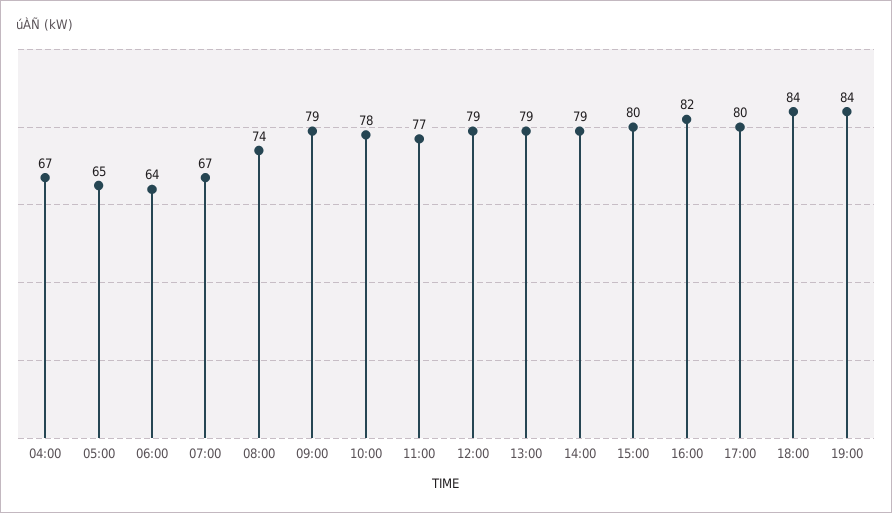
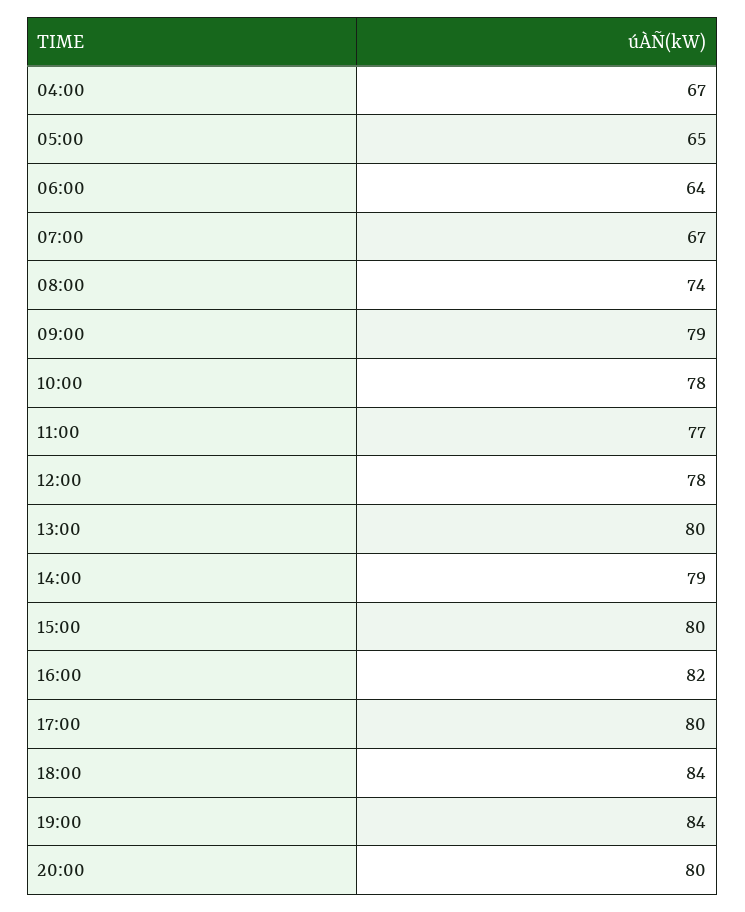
12:00: 79 -> 78
13:00: 79 -> 80
20:00: none -> 80

